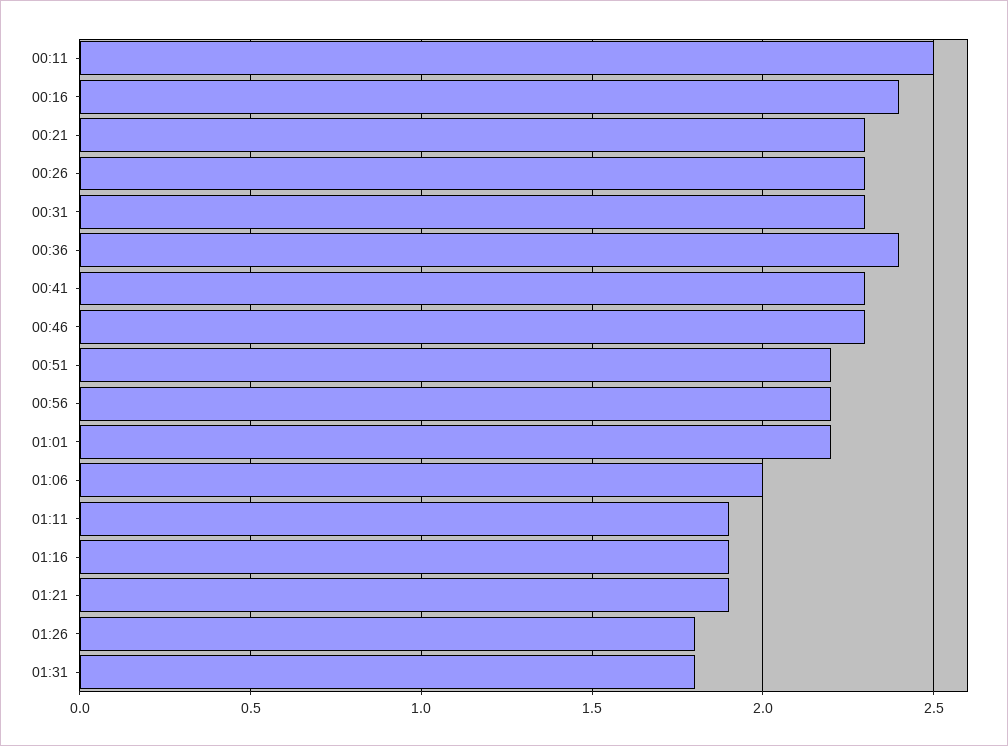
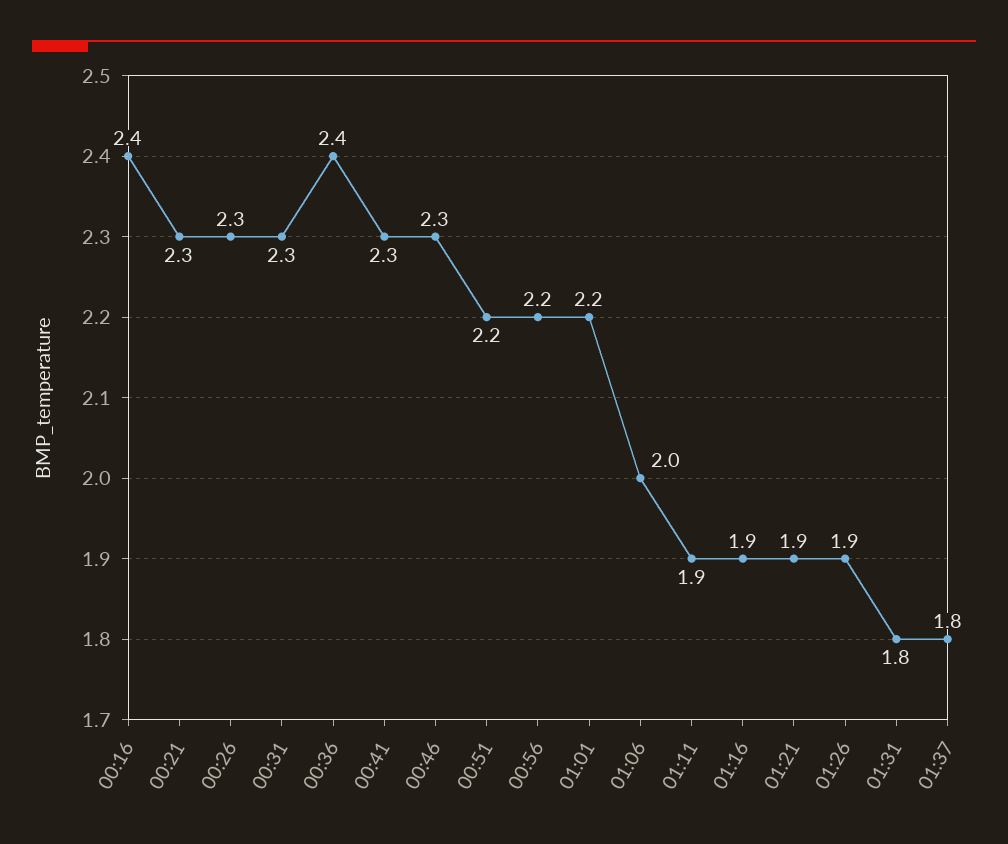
00:11: 2.5 -> none
01:26: 1.8 -> 1.9
01:37: none -> 1.8

